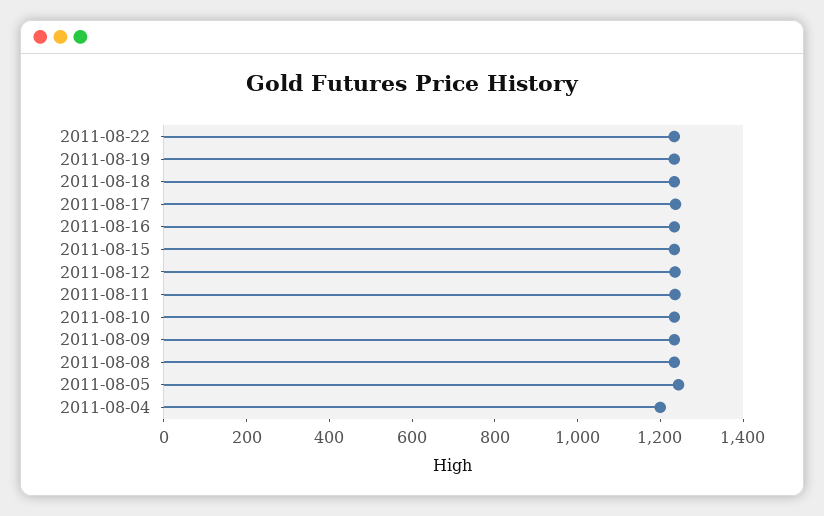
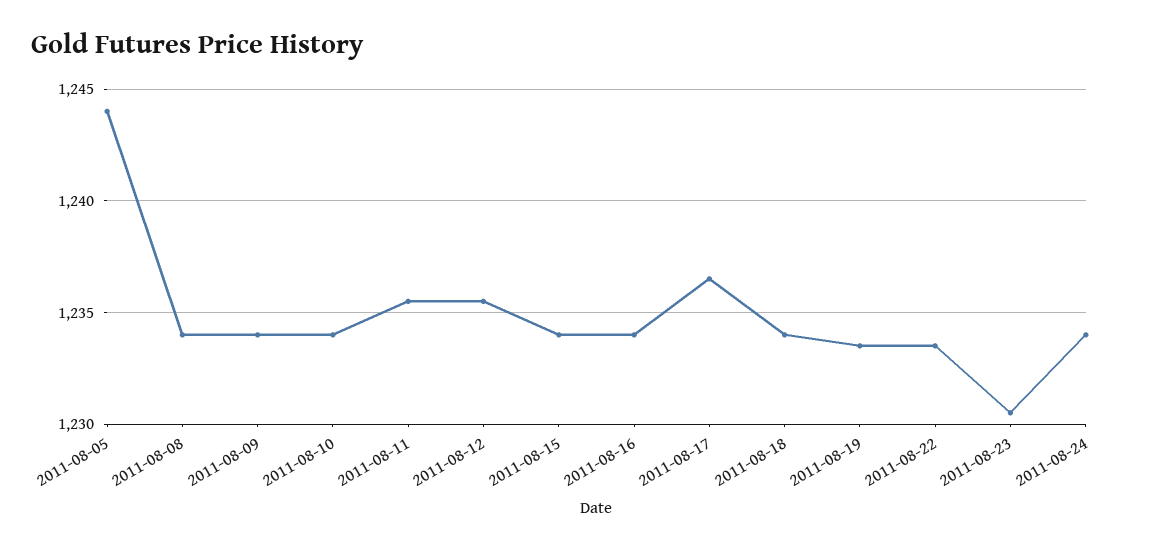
2011-08-04: 1200 -> none
2011-08-23: none -> 1230.5
2011-08-24: none -> 1234

